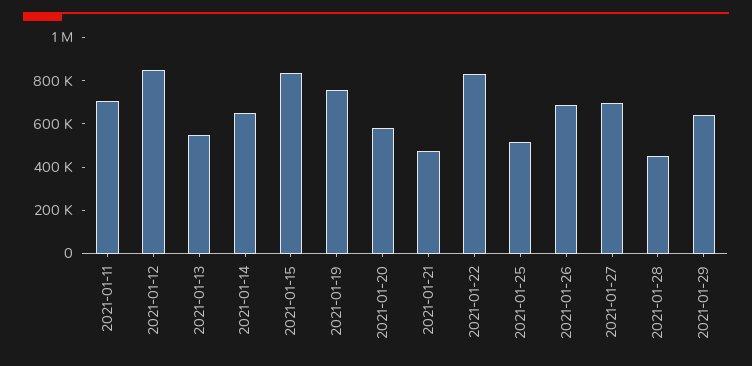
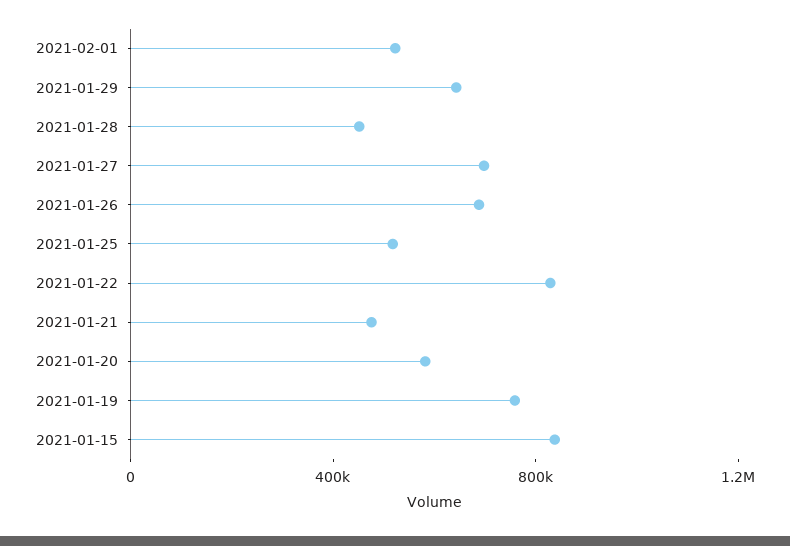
2021-01-11: 700000 -> none
2021-01-12: 850000 -> none
2021-01-13: 550000 -> none
2021-01-14: 650000 -> none
2021-02-01: none -> 500000

